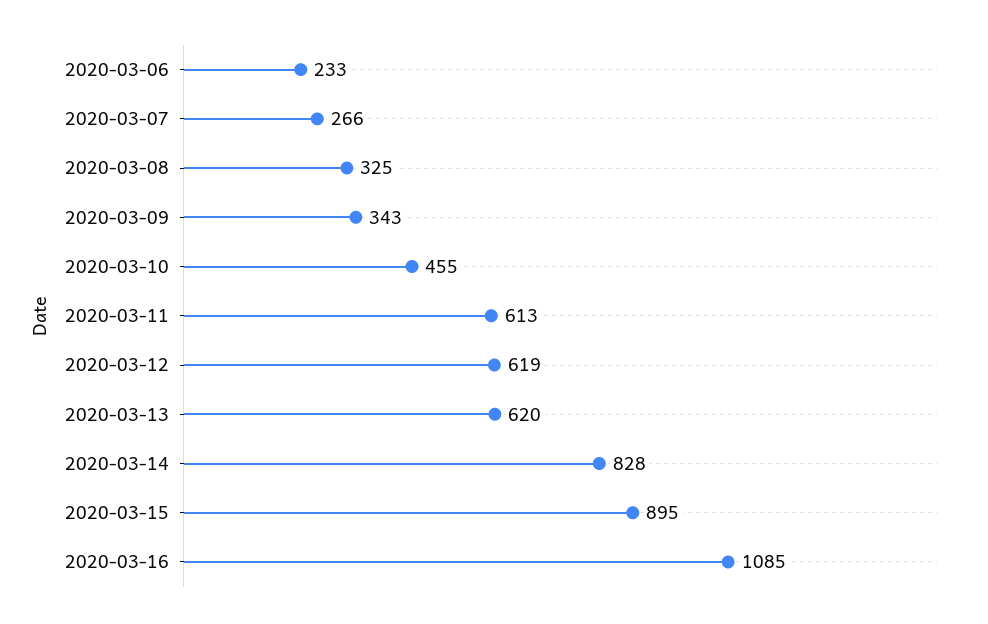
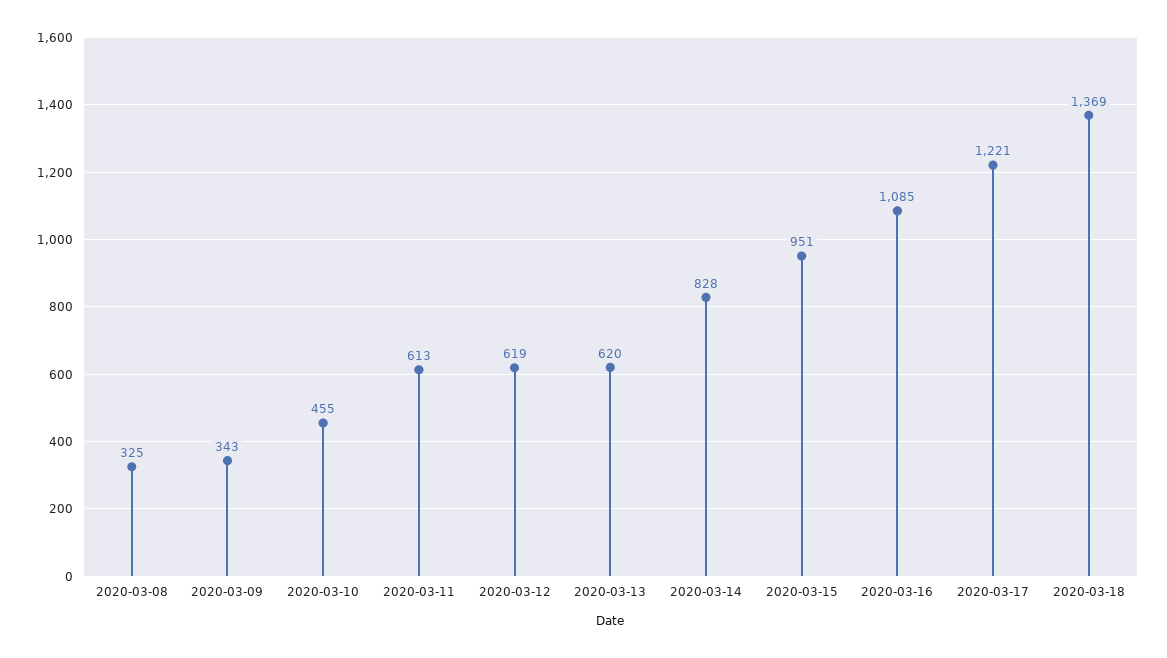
2020-03-06: 233 -> none
2020-03-07: 266 -> none
2020-03-15: 895 -> 951
2020-03-17: none -> 1221
2020-03-18: none -> 1369

